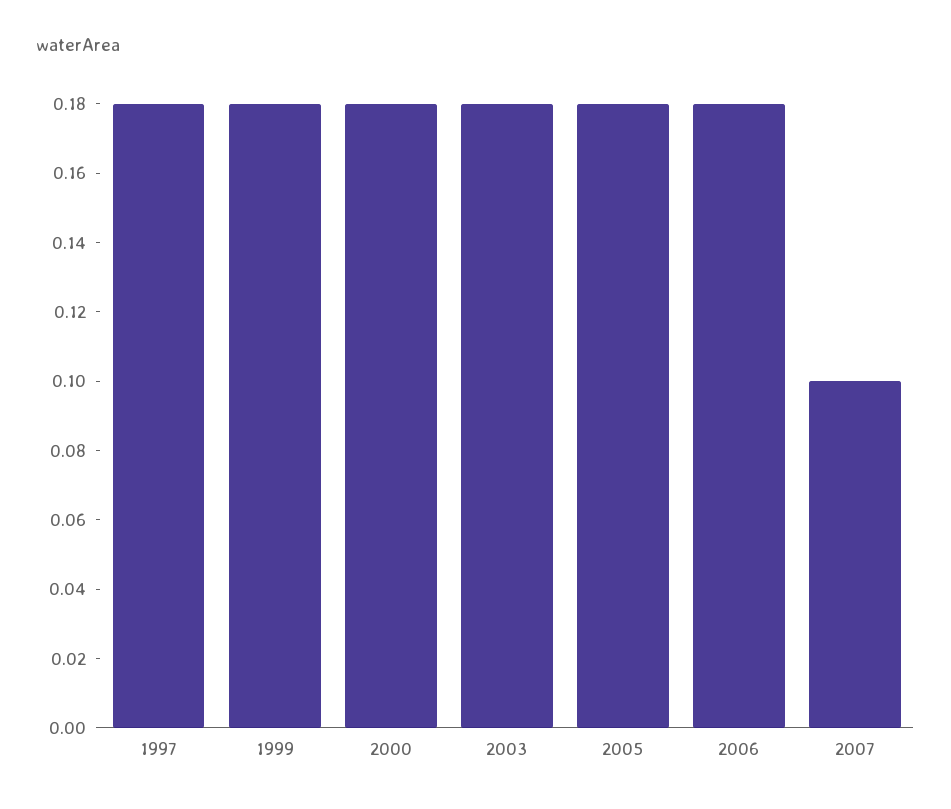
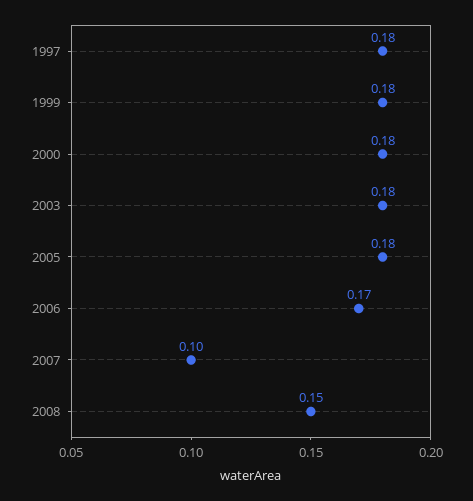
2006: 0.18 -> 0.17
2008: none -> 0.15

